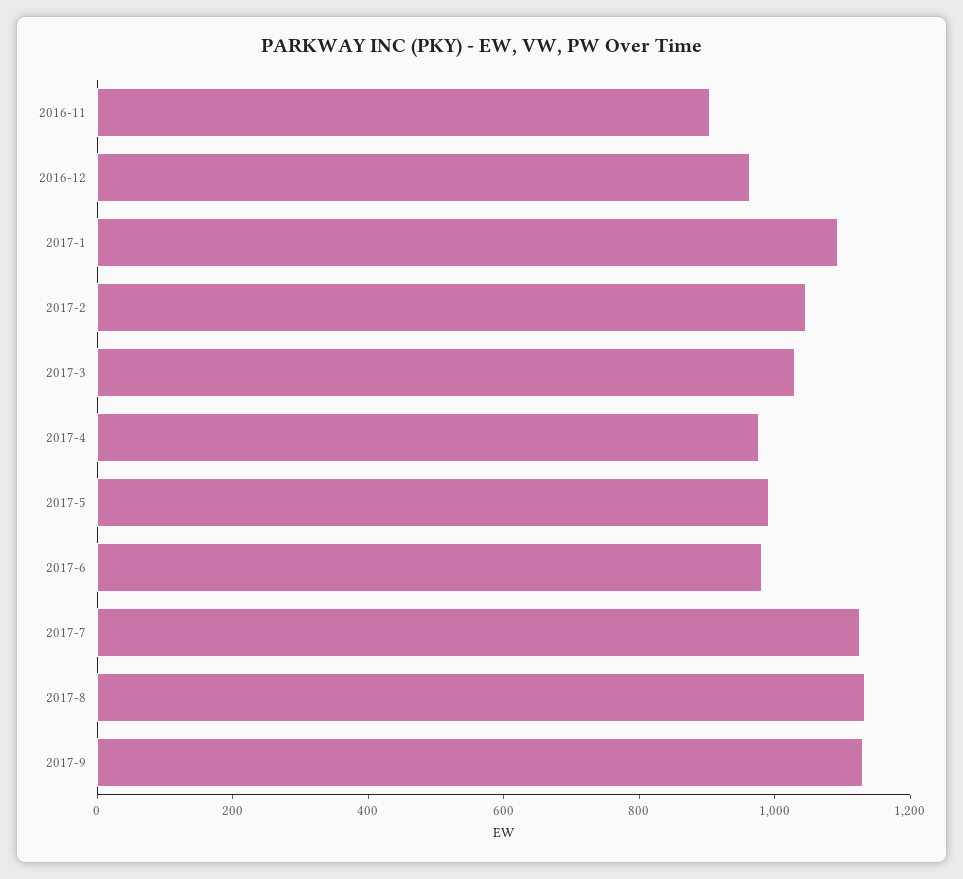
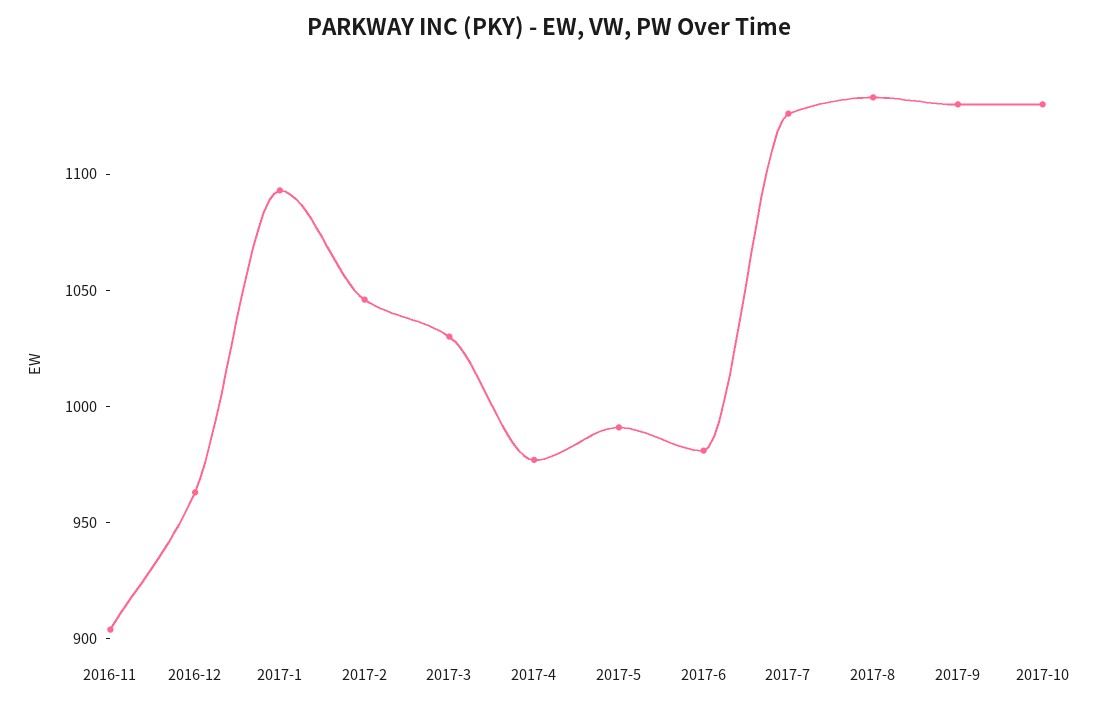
2017-10: none -> 1130

